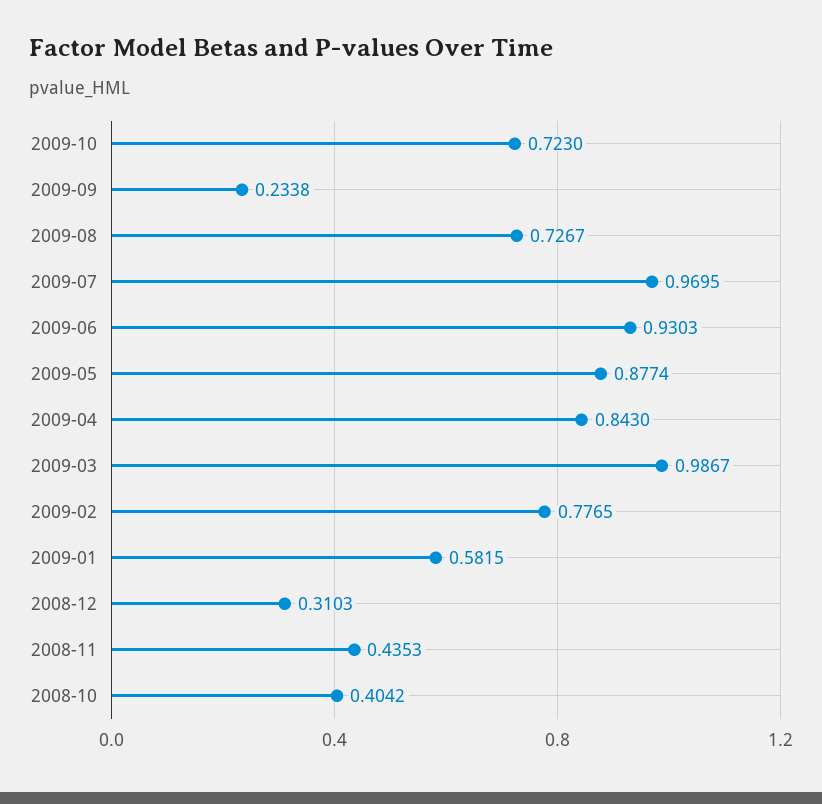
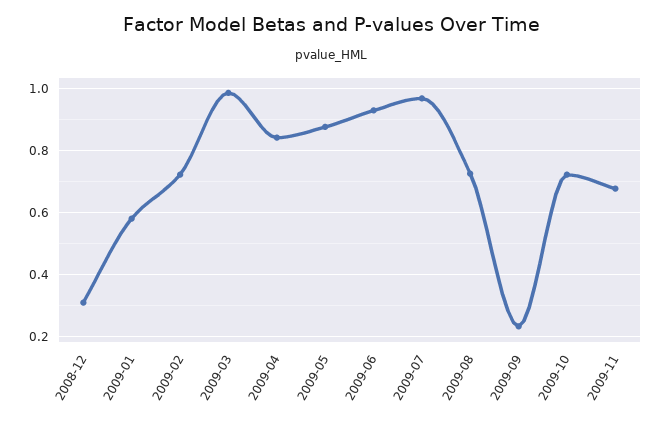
2009-02: 0.7765 -> 0.72
2008-11: 0.4353 -> none
2008-10: 0.4042 -> none
2009-11: none -> 0.68

